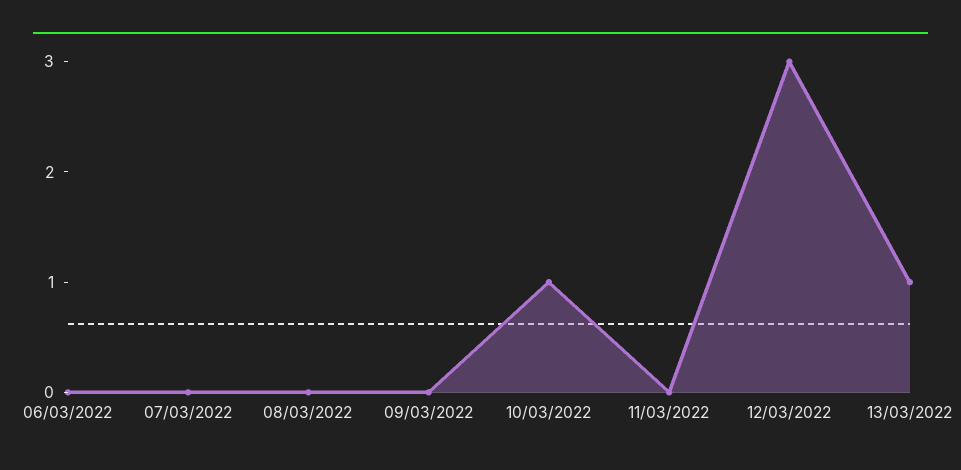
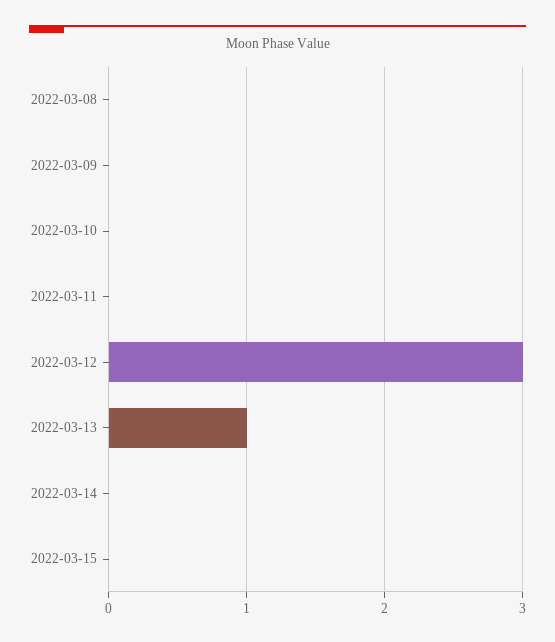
06/03/2022: 0 -> none
07/03/2022: 0 -> none
10/03/2022: 1 -> 0
2022-03-14: none -> 0
2022-03-15: none -> 0

